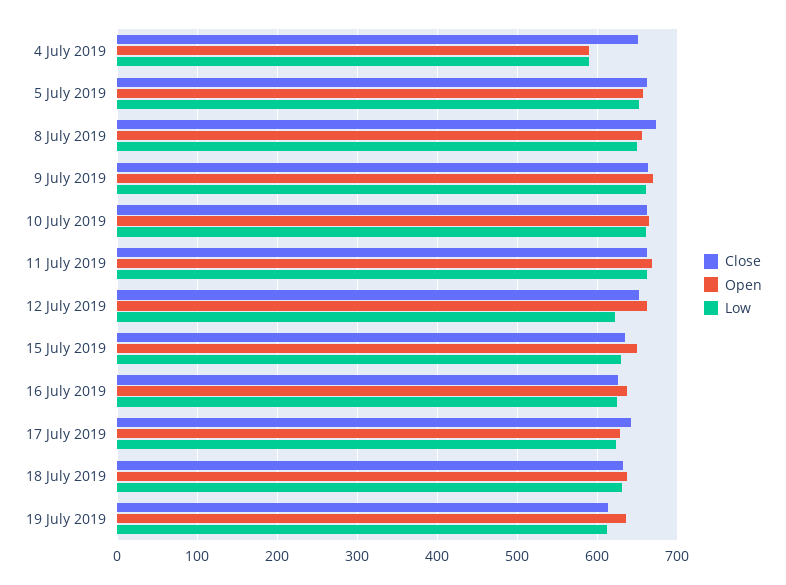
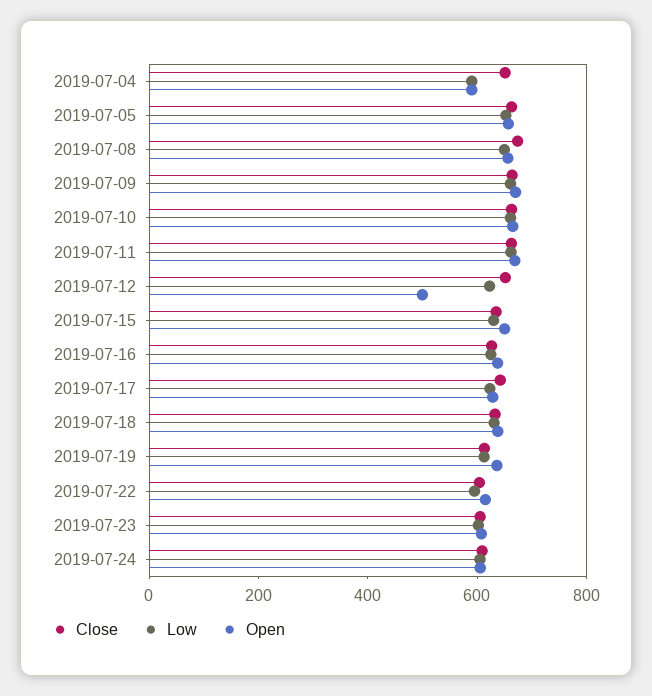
Open, 12 July 2019: 660 -> 500
Close, 2019-07-22: none -> 600
Low, 2019-07-22: none -> 600
Open, 2019-07-22: none -> 600
Close, 2019-07-23: none -> 600
Low, 2019-07-23: none -> 600
Open, 2019-07-23: none -> 600
Close, 2019-07-24: none -> 600
Low, 2019-07-24: none -> 600
Open, 2019-07-24: none -> 600

